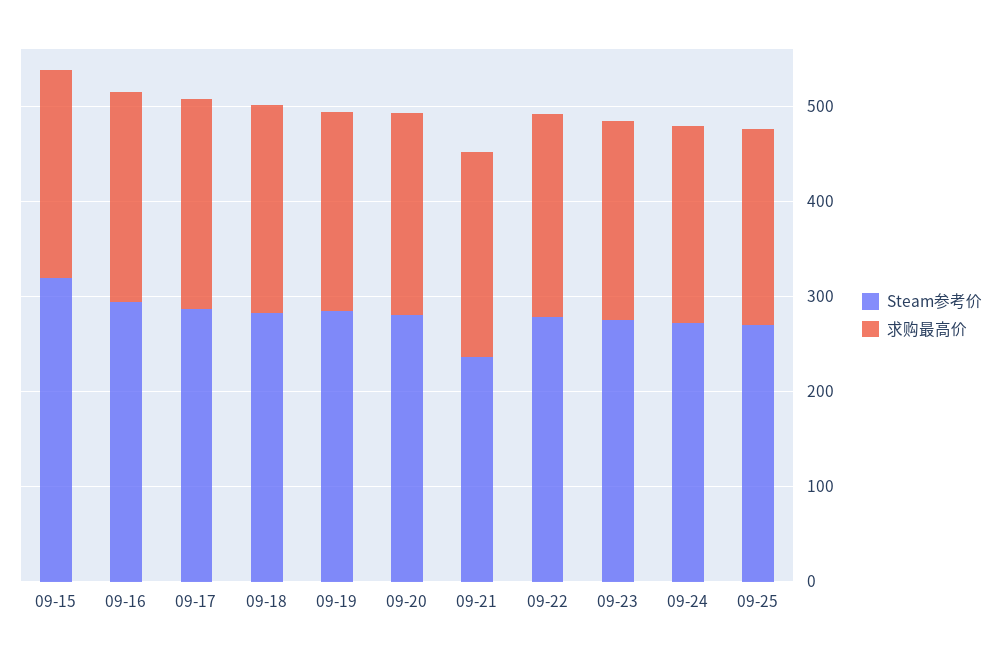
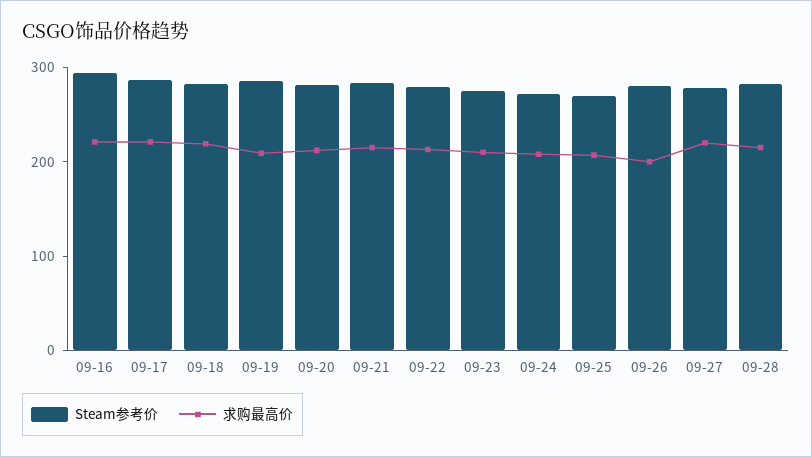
Steam参考价, 09-15: 320 -> none
求购最高价, 09-15: 220 -> none
Steam参考价, 09-21: 240 -> 280
Steam参考价, 09-26: none -> 280
求购最高价, 09-26: none -> 200
Steam参考价, 09-27: none -> 280
求购最高价, 09-27: none -> 220
Steam参考价, 09-28: none -> 280
求购最高价, 09-28: none -> 220

